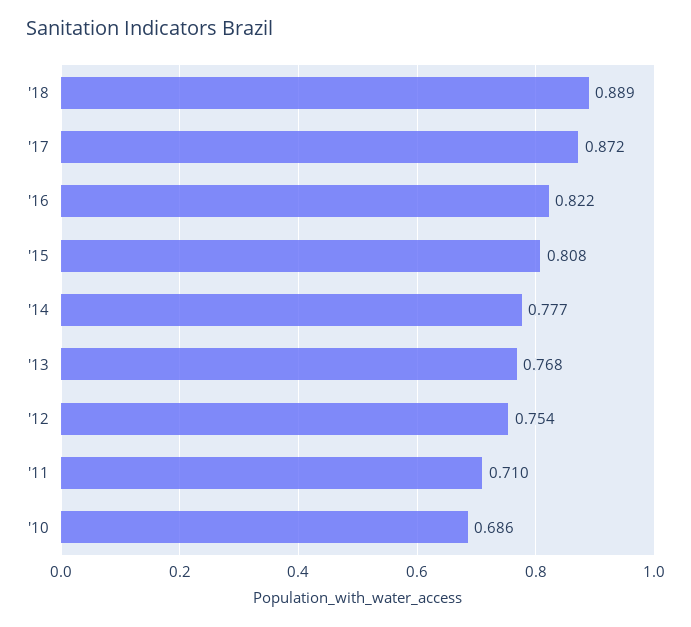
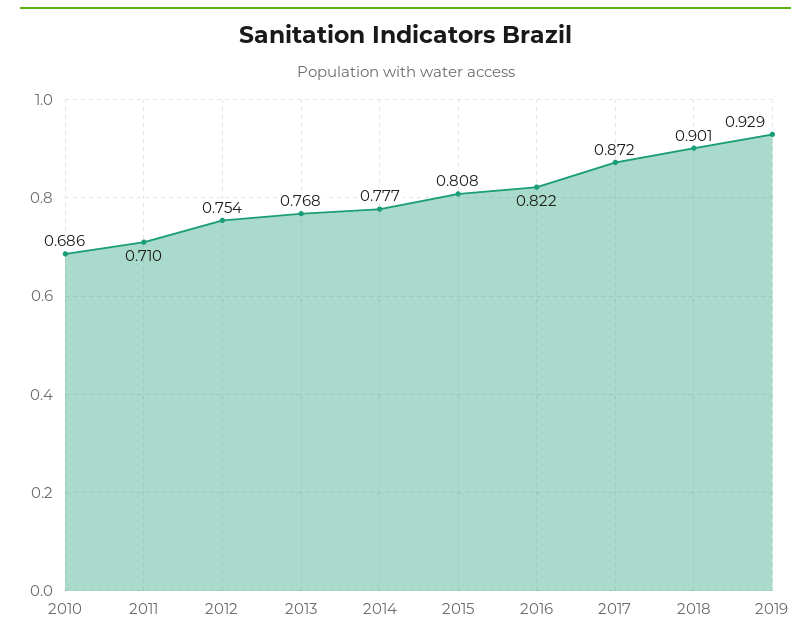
'18: 0.889 -> 0.901
2019: none -> 0.929

